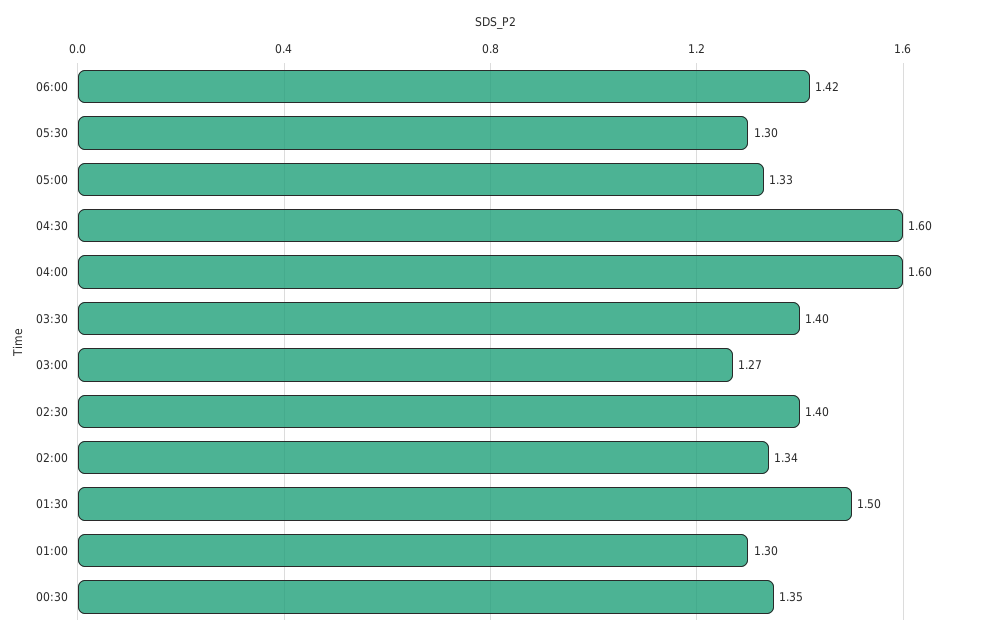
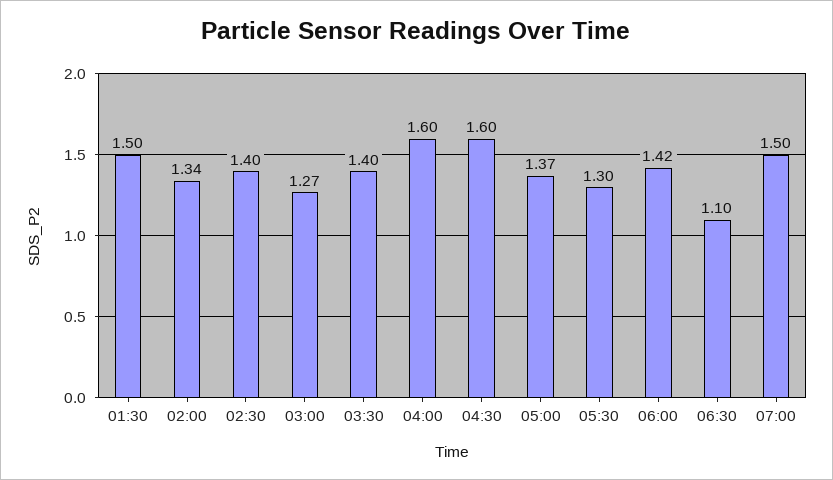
05:00: 1.33 -> 1.37
01:00: 1.3 -> none
00:30: 1.35 -> none
06:30: none -> 1.1
07:00: none -> 1.5

